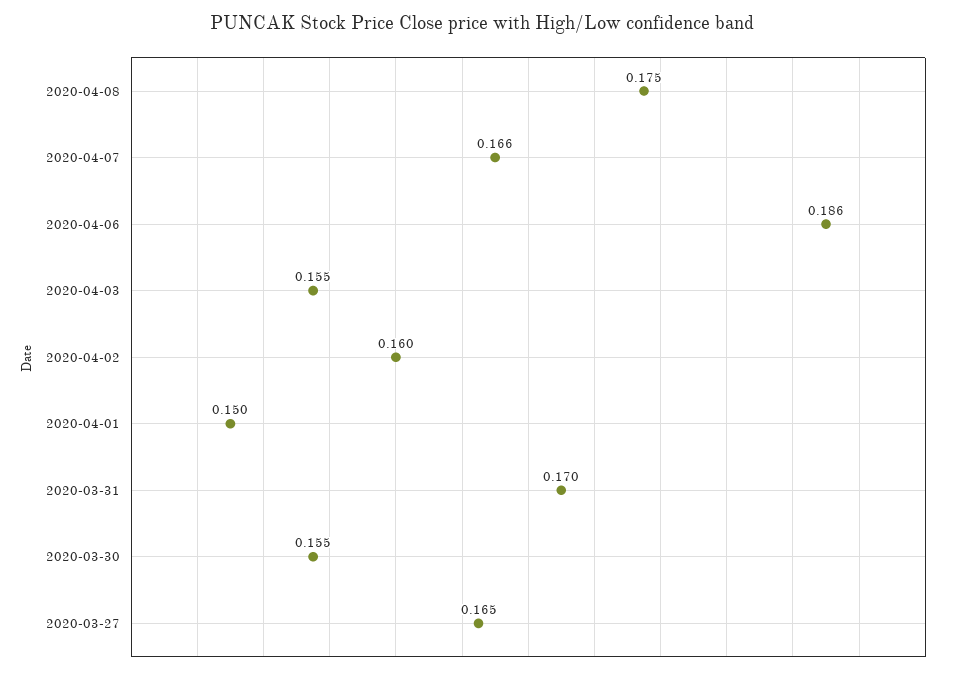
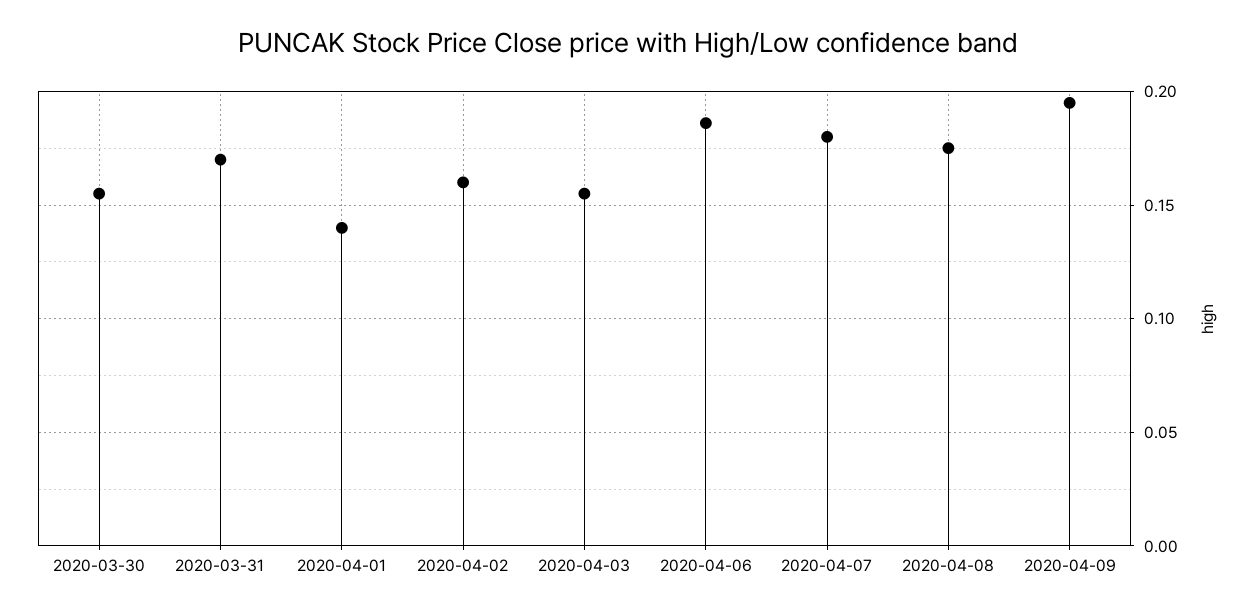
2020-04-07: 0.166 -> 0.18
2020-04-01: 0.15 -> 0.14
2020-03-27: 0.165 -> none
2020-04-09: none -> 0.195

